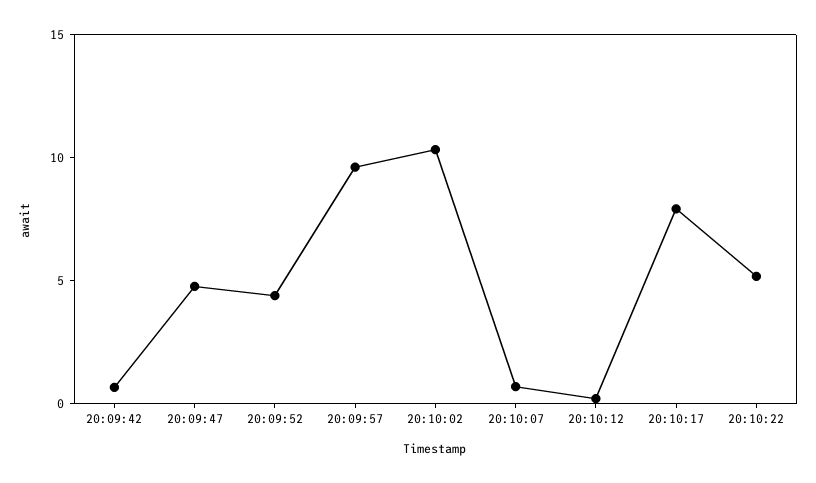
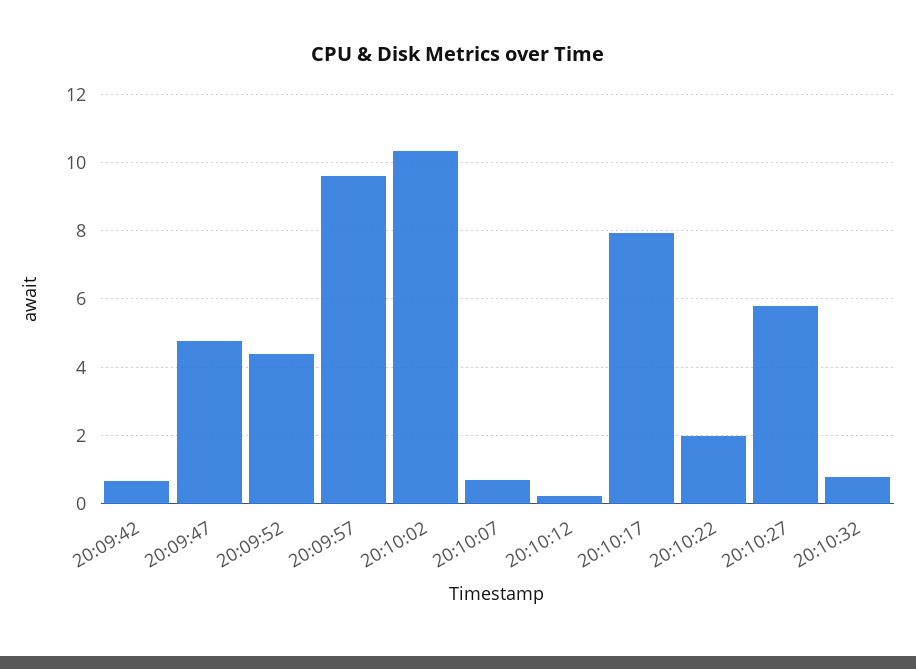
20:10:22: 5 -> 2
20:10:27: none -> 5.8
20:10:32: none -> 0.8

